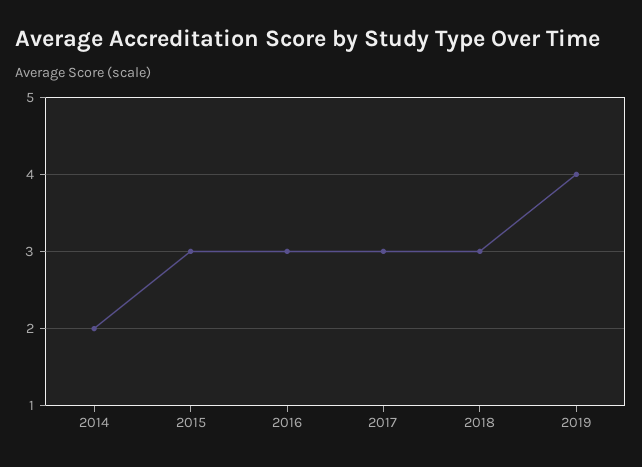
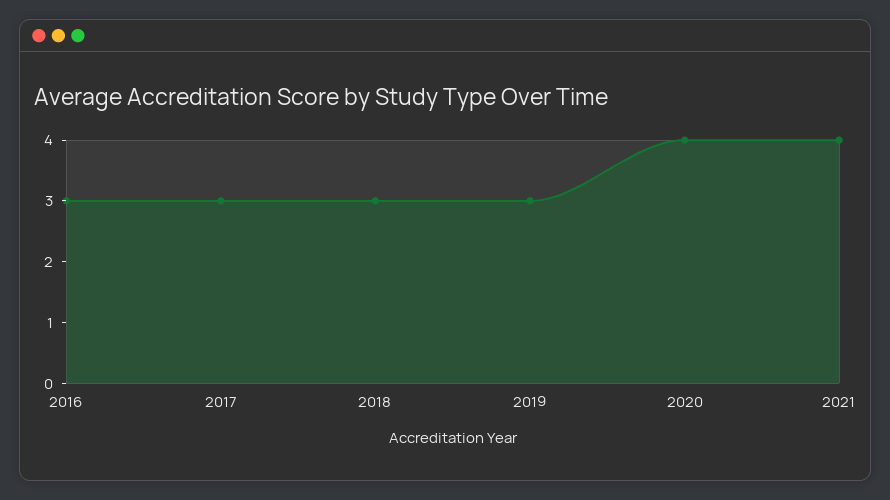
2014: 2 -> none
2015: 3 -> none
2019: 4 -> 3
2020: none -> 4
2021: none -> 4

